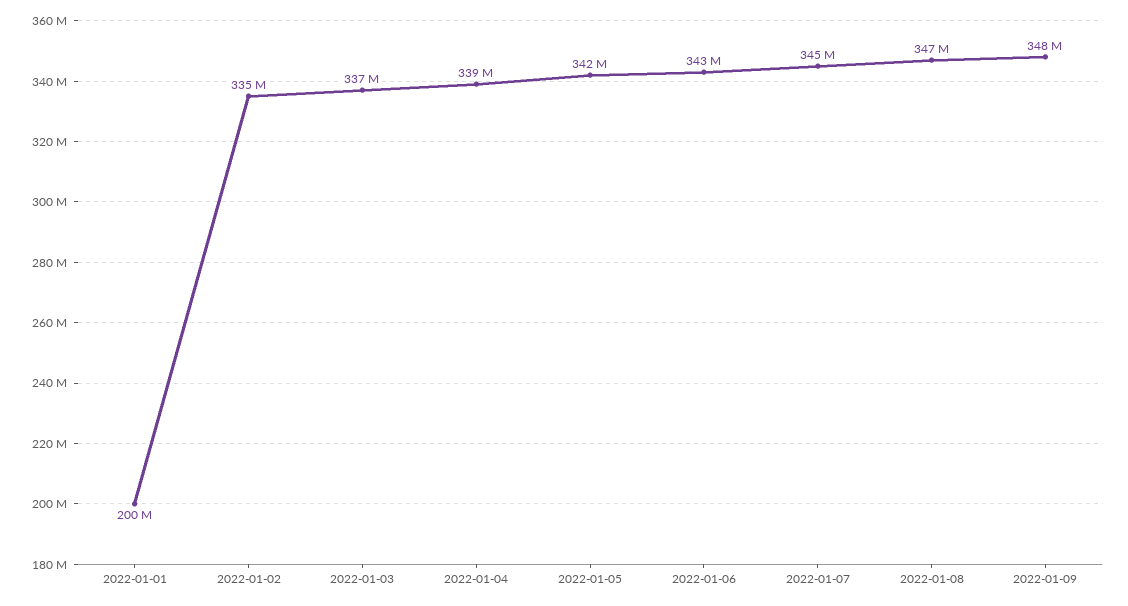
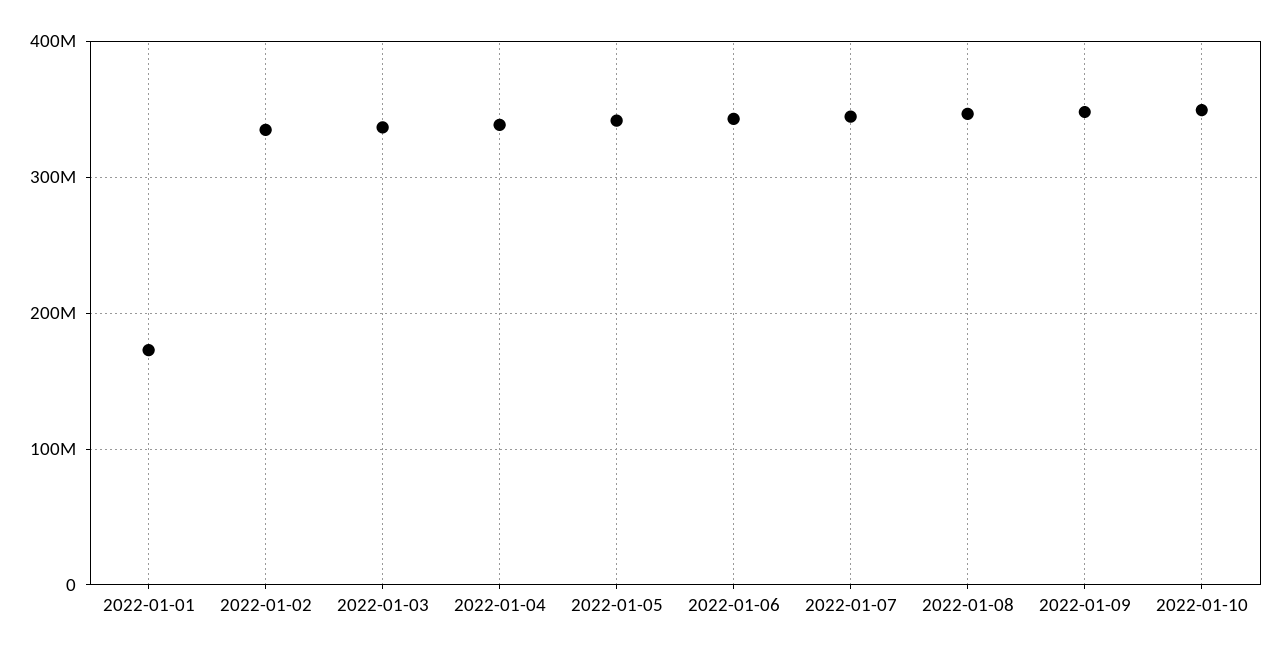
2022-01-01: 200000000 -> 170000000
2022-01-10: none -> 350000000

